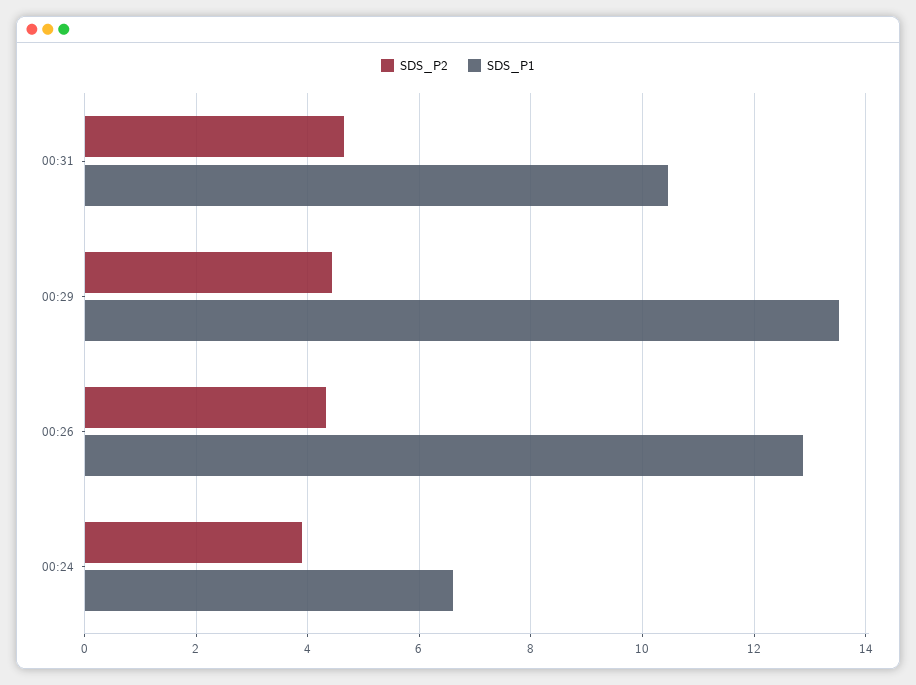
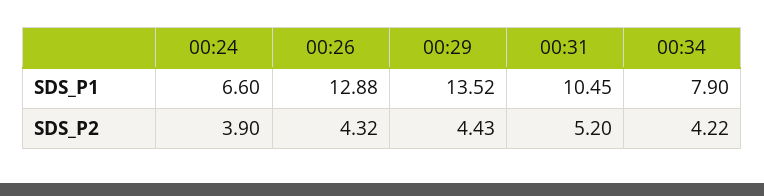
SDS_P2, 00:31: 4.6 -> 5.2
SDS_P1, 00:34: none -> 7.9
SDS_P2, 00:34: none -> 4.22

